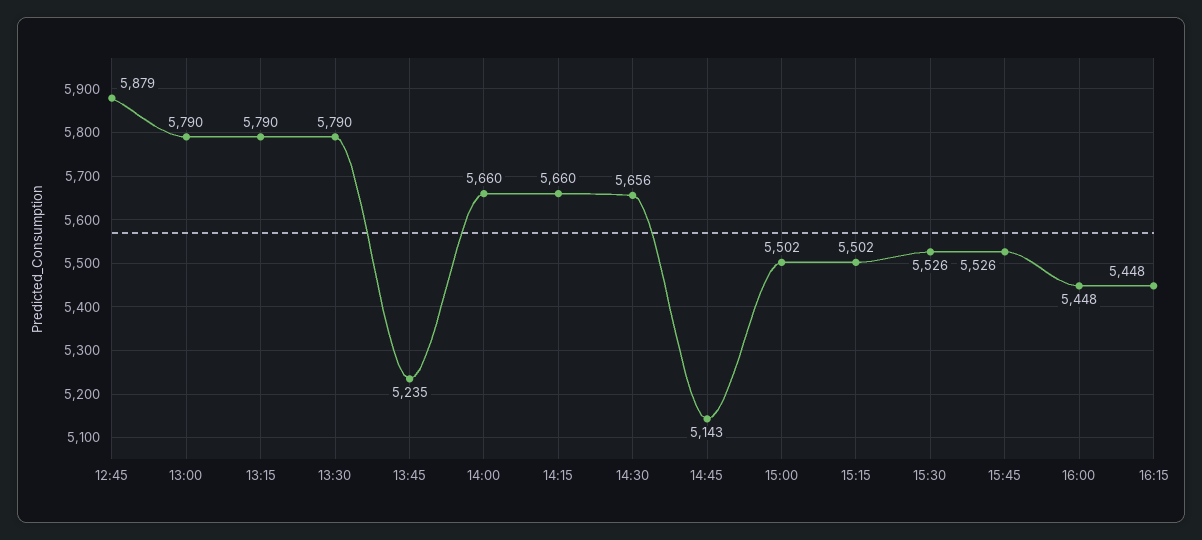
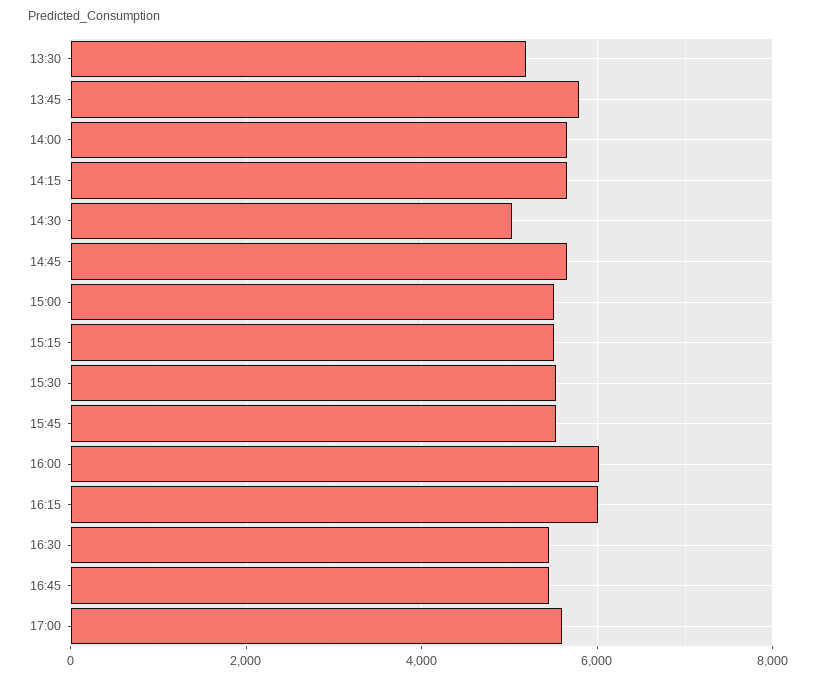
12:45: 5879 -> none
13:00: 5790 -> none
13:15: 5790 -> none
13:30: 5790 -> 5200
13:45: 5235 -> 5800
14:30: 5656 -> 5000
14:45: 5143 -> 5600
16:00: 5448 -> 6000
16:15: 5448 -> 6000
16:30: none -> 5400
16:45: none -> 5400
17:00: none -> 5600

